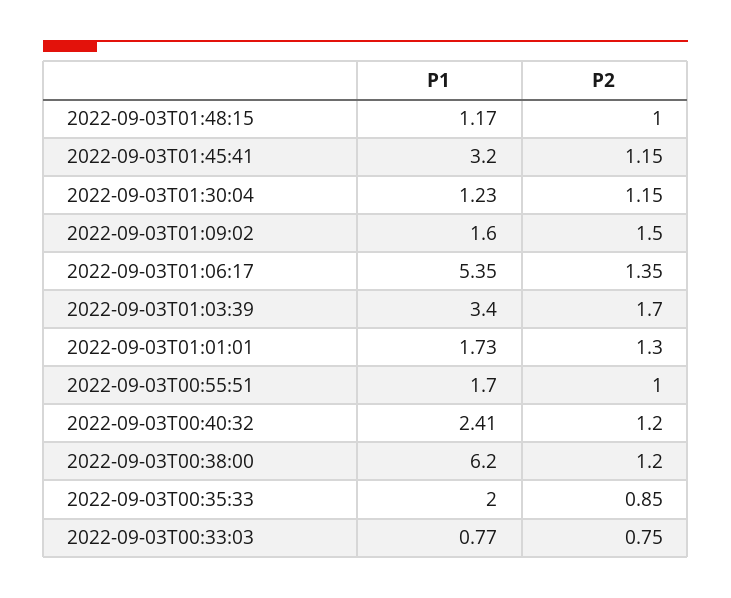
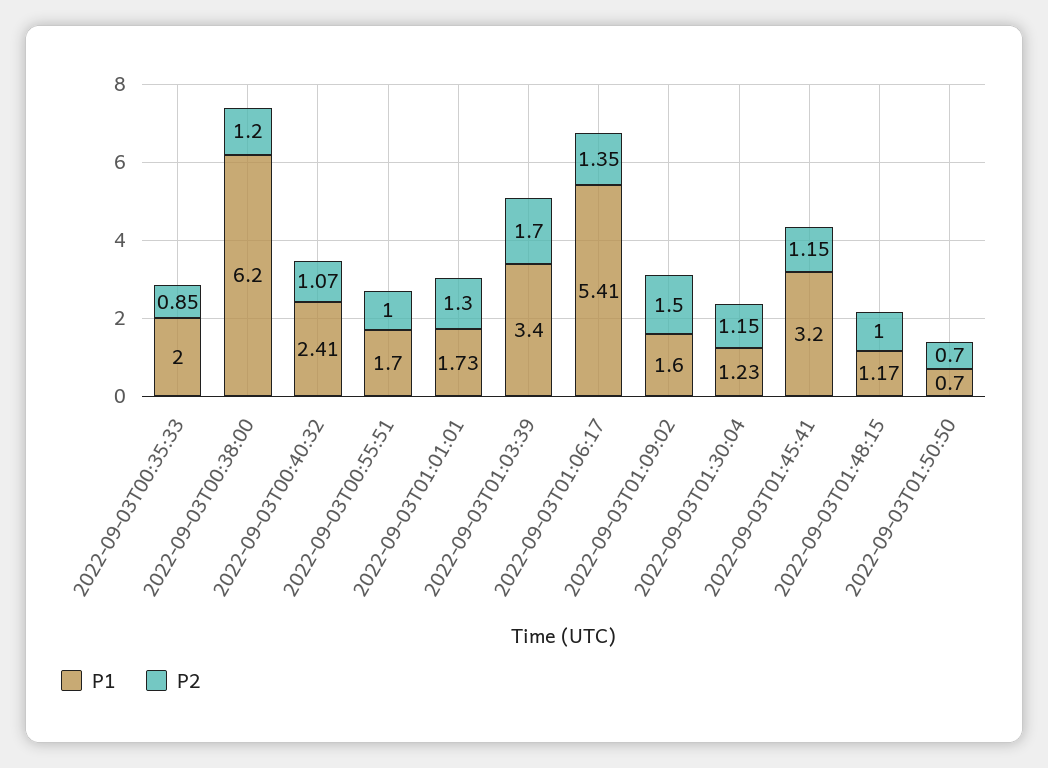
P1, 2022-09-03T01:06:17: 5.35 -> 5.41
P2, 2022-09-03T00:40:32: 1.2 -> 1.07
P1, 2022-09-03T00:33:03: 0.77 -> none
P2, 2022-09-03T00:33:03: 0.75 -> none
P1, 2022-09-03T01:50:50: none -> 0.7
P2, 2022-09-03T01:50:50: none -> 0.7

